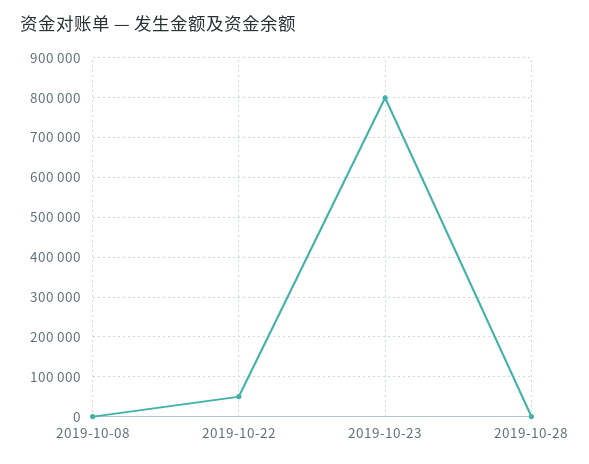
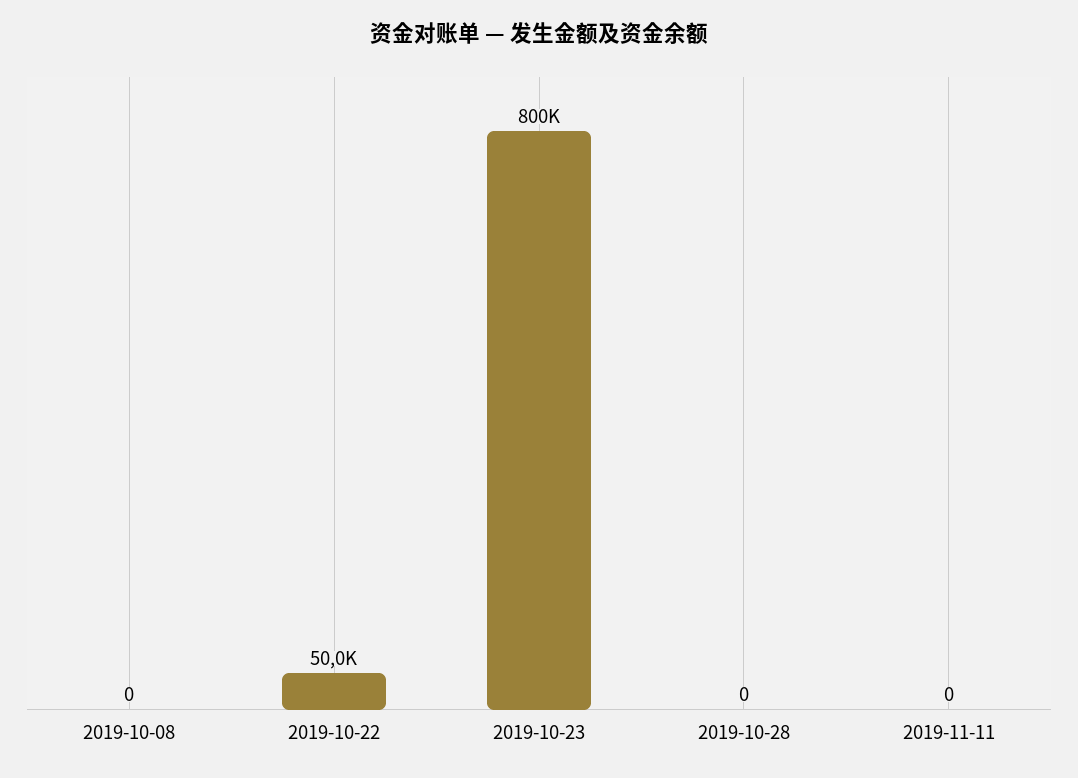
2019-11-11: none -> 0

